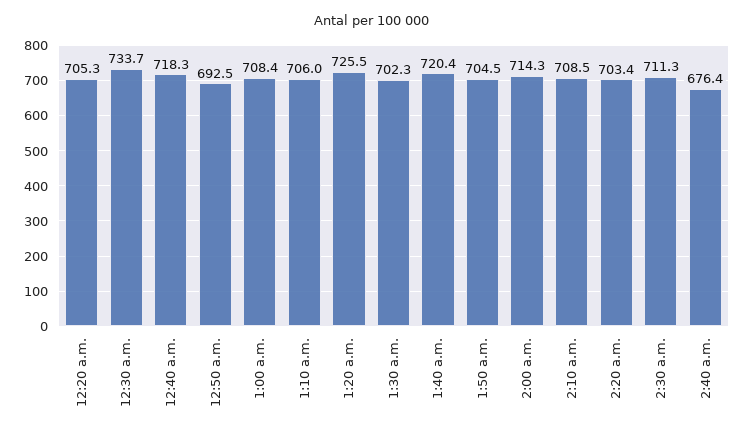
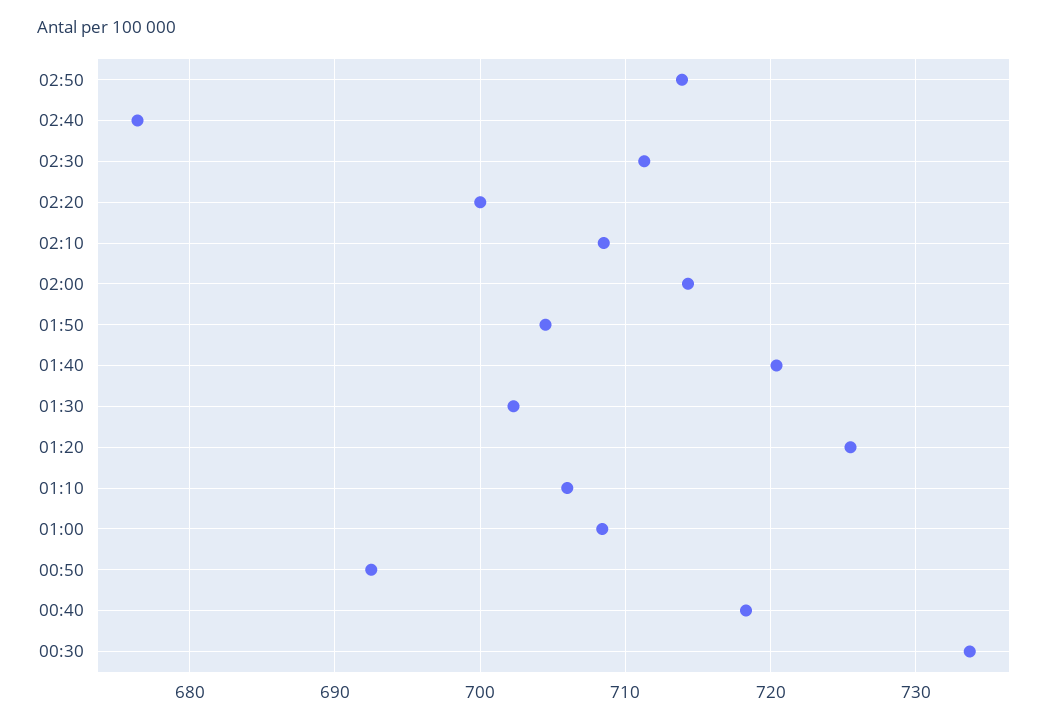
12:20 a.m.: 705.3 -> none
2:20 a.m.: 703.4 -> 700
02:50: none -> 714

